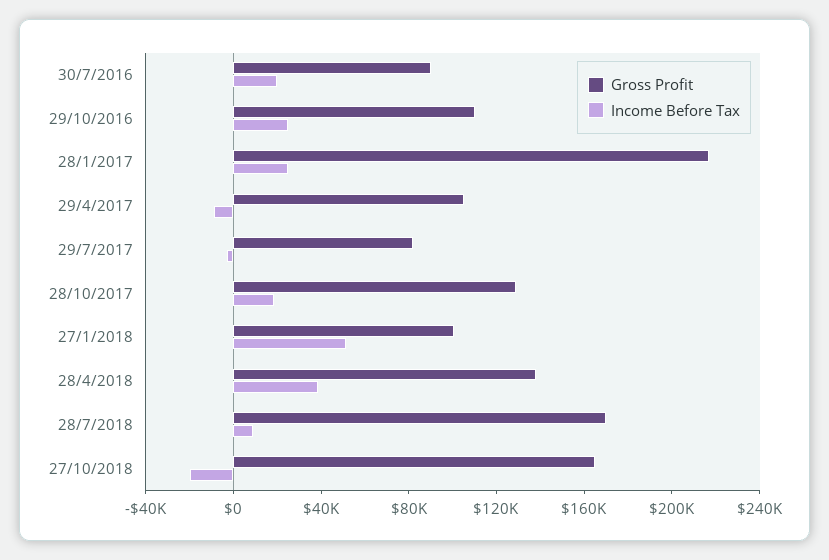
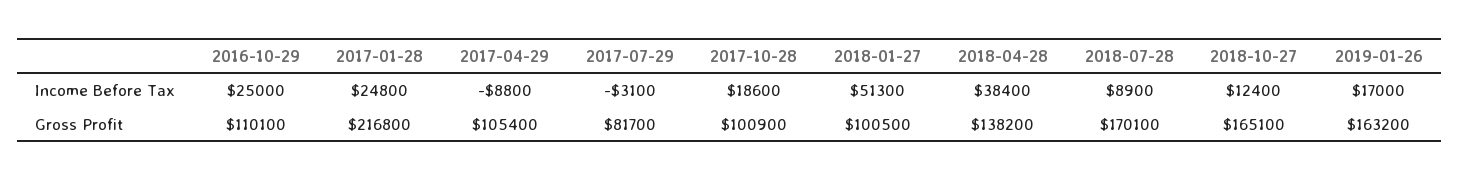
Gross Profit, 30/7/2016: 90000 -> none
Income Before Tax, 30/7/2016: 20000 -> none
Gross Profit, 28/10/2017: 130000 -> 100900
Income Before Tax, 27/10/2018: -20000 -> 12400
Income Before Tax, 2019-01-26: none -> 17000
Gross Profit, 2019-01-26: none -> 163200

